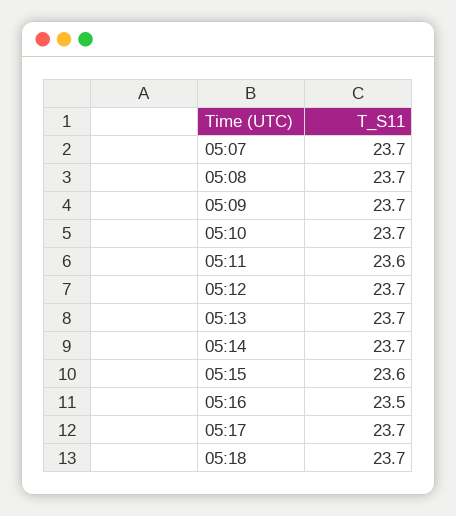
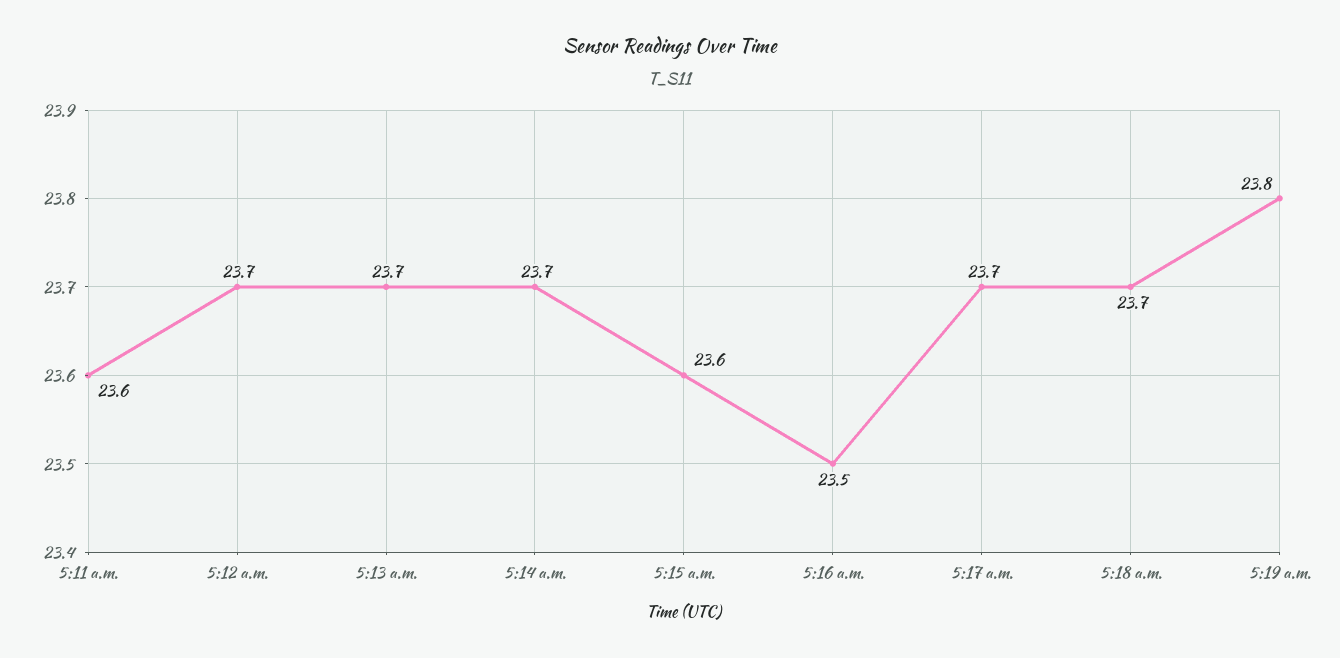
05:07: 23.7 -> none
05:08: 23.7 -> none
05:09: 23.7 -> none
05:10: 23.7 -> none
5:19 a.m.: none -> 23.8

